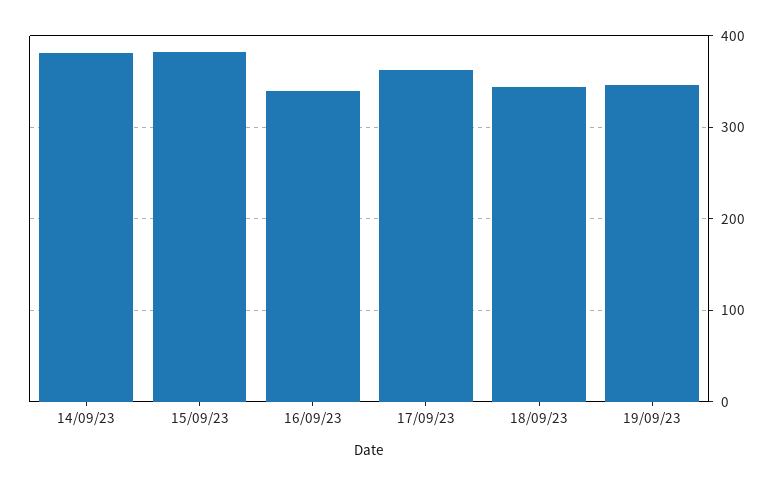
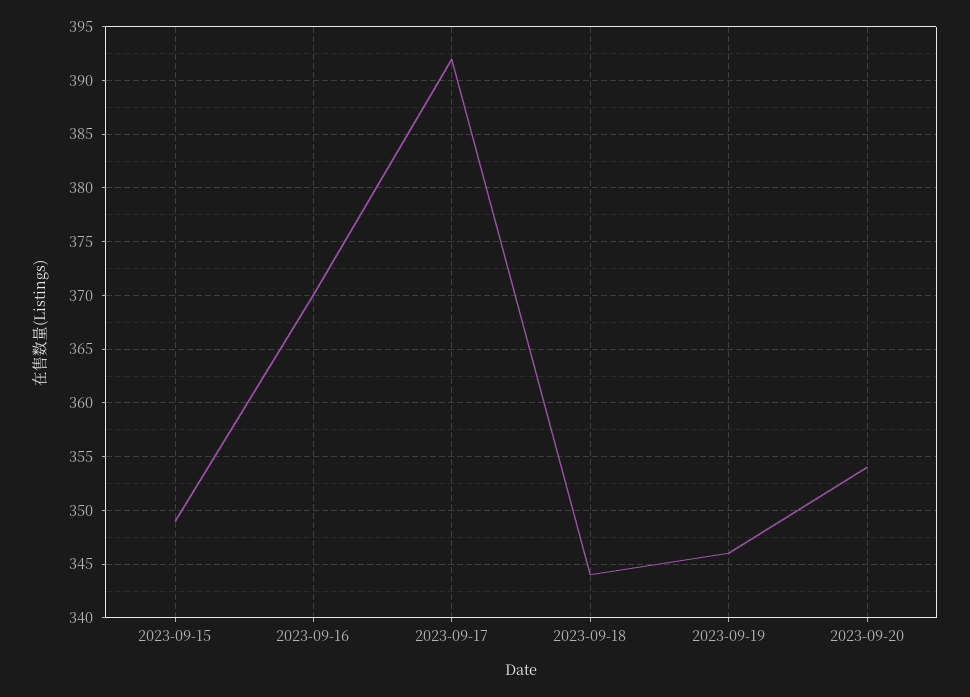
14/09/23: 380 -> none
15/09/23: 380 -> 349
16/09/23: 340 -> 370
17/09/23: 360 -> 392
2023-09-20: none -> 354

